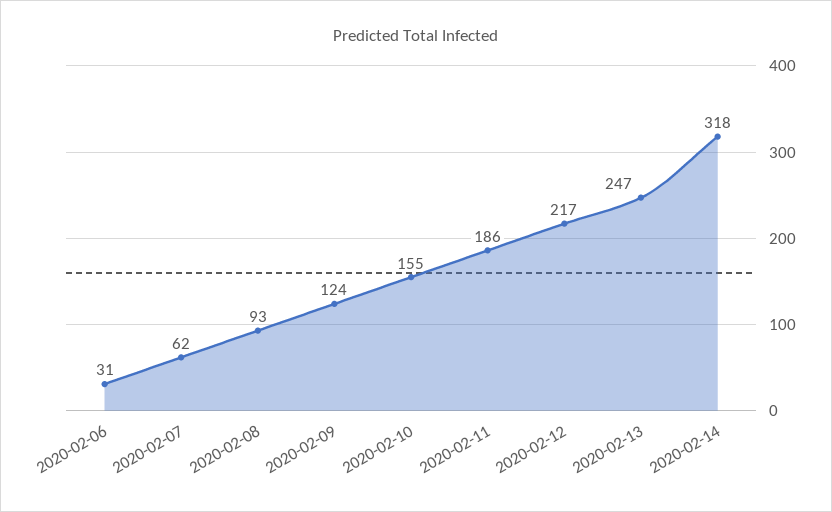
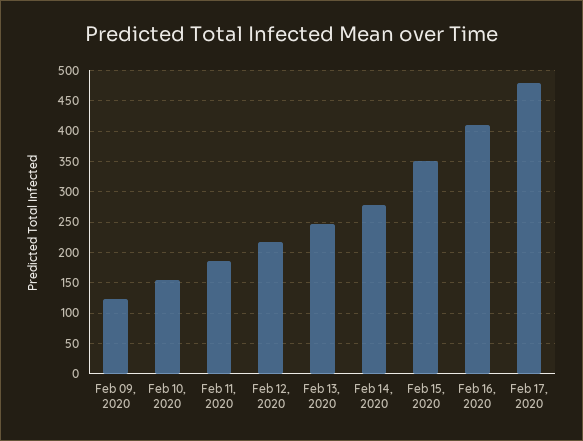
2020-02-06: 31 -> none
2020-02-07: 62 -> none
2020-02-08: 93 -> none
2020-02-14: 318 -> 280
Feb 15, 2020: none -> 350
Feb 16, 2020: none -> 410
Feb 17, 2020: none -> 480

